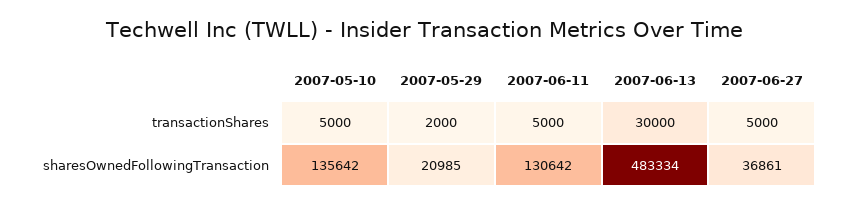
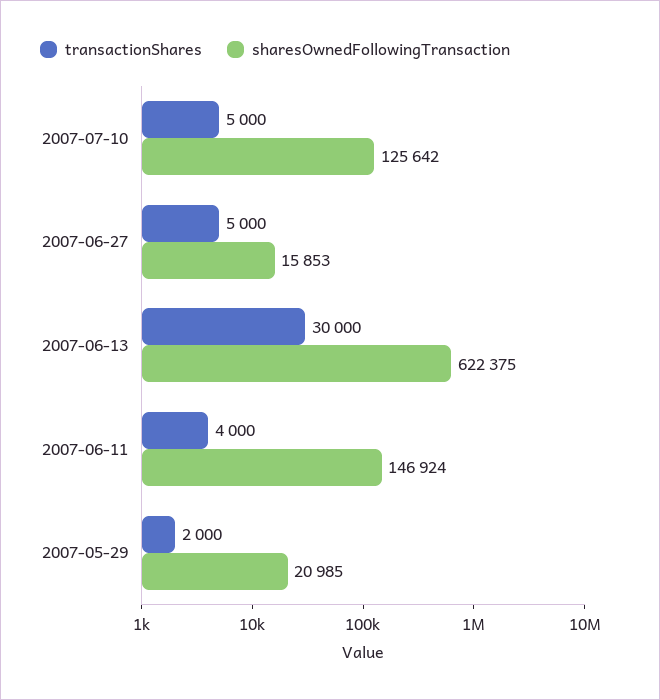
transactionShares, 2007-05-10: 5000 -> none
transactionShares, 2007-06-11: 5000 -> 4000
sharesOwnedFollowingTransaction, 2007-05-10: 135642 -> none
sharesOwnedFollowingTransaction, 2007-06-11: 130642 -> 146924
sharesOwnedFollowingTransaction, 2007-06-13: 483334 -> 622375
sharesOwnedFollowingTransaction, 2007-06-27: 36861 -> 15853
transactionShares, 2007-07-10: none -> 5000
sharesOwnedFollowingTransaction, 2007-07-10: none -> 125642

